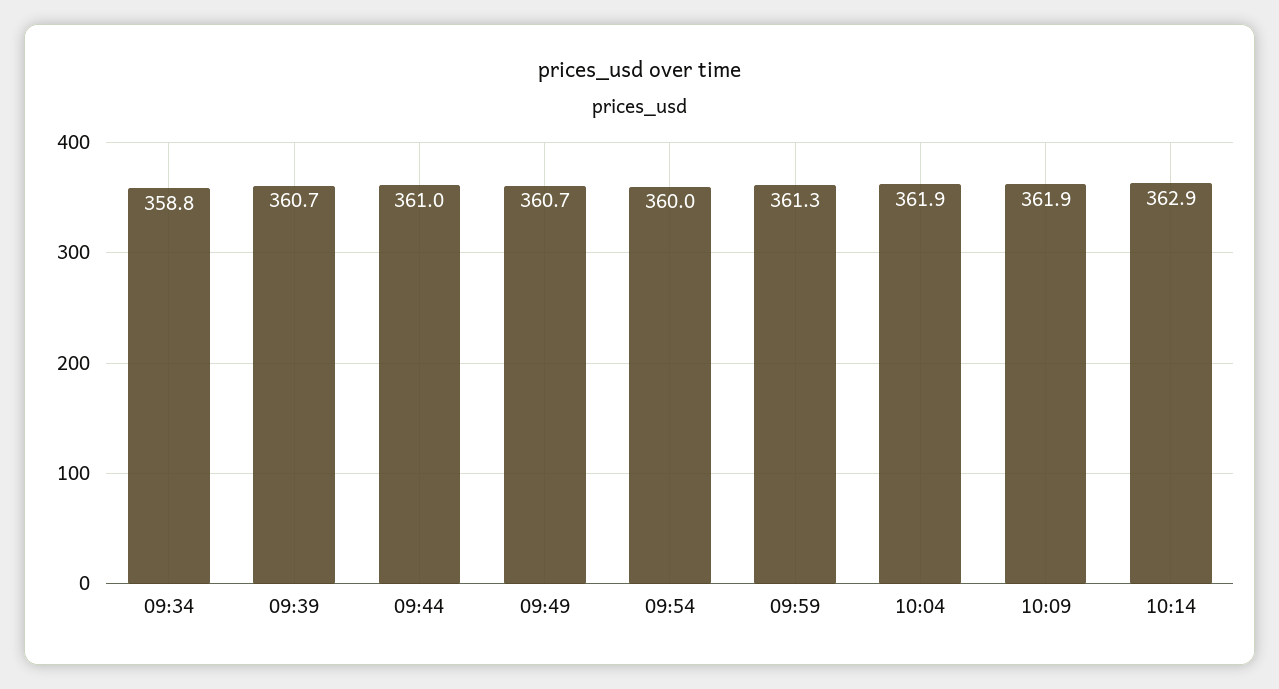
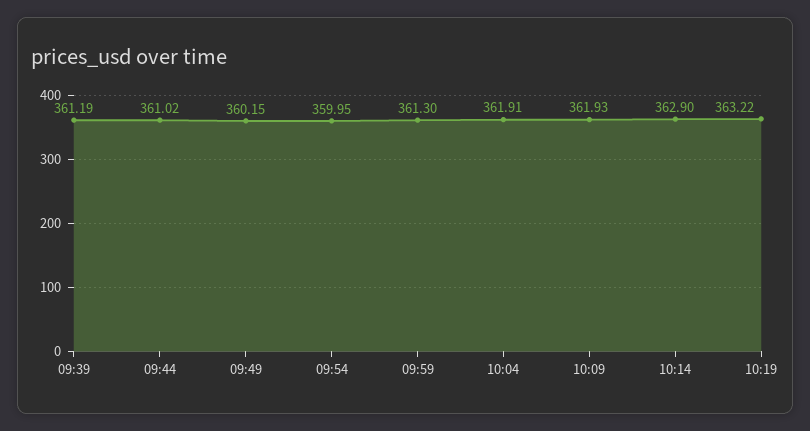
09:34: 358.8 -> none
09:39: 360.7 -> 361.19
09:49: 360.7 -> 360.15
10:19: none -> 363.22

